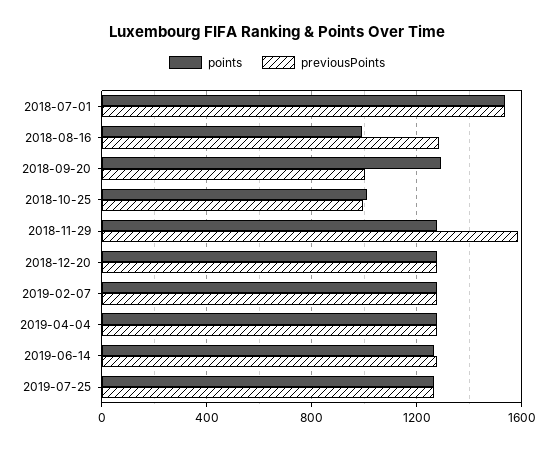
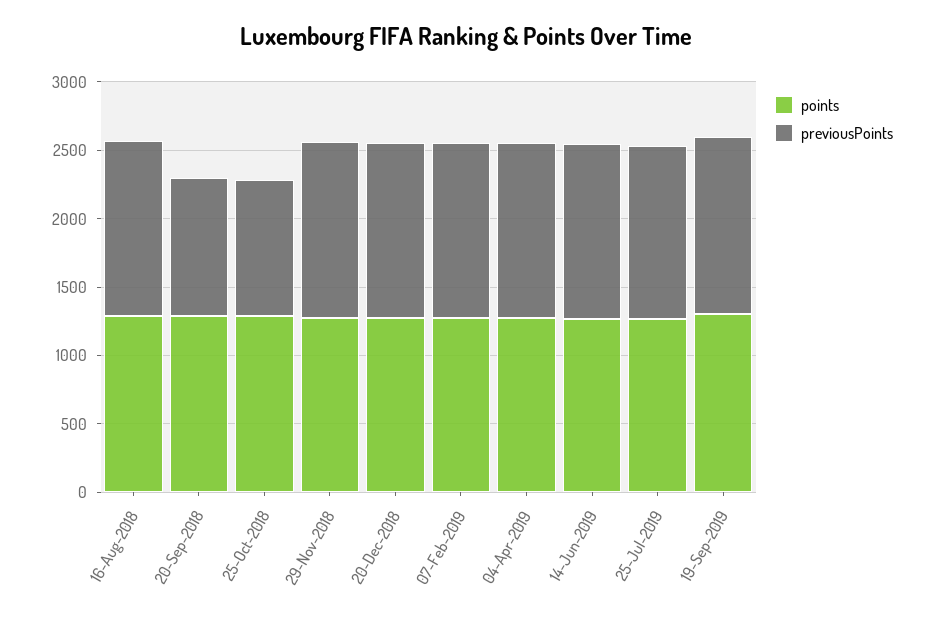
points, 2018-07-01: 1550 -> none
previousPoints, 2018-07-01: 1550 -> none
points, 2018-08-16: 1000 -> 1300
points, 2018-10-25: 1000 -> 1300
previousPoints, 2018-11-29: 1600 -> 1300
points, 19-Sep-2019: none -> 1300
previousPoints, 19-Sep-2019: none -> 1300

